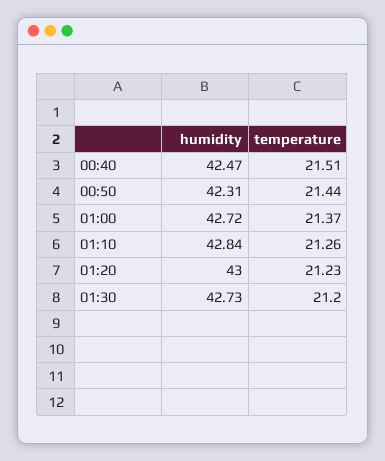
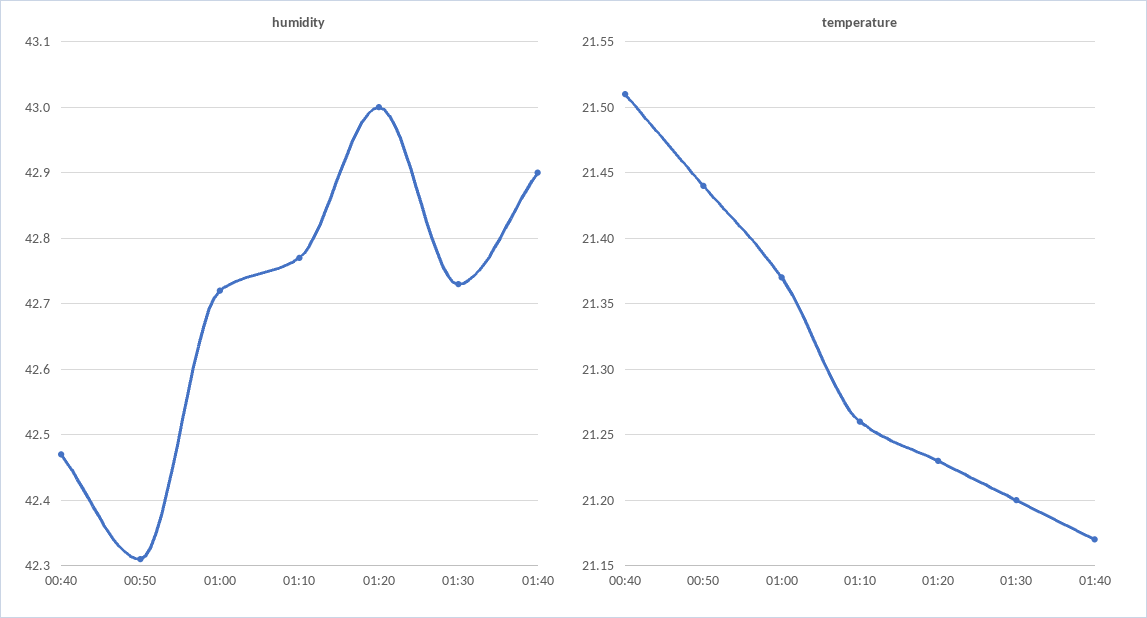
humidity, 01:10: 42.84 -> 42.77
humidity, 01:40: none -> 42.9
temperature, 01:40: none -> 21.17

